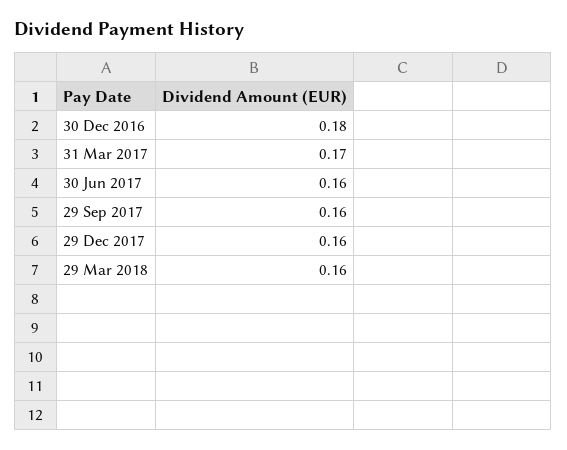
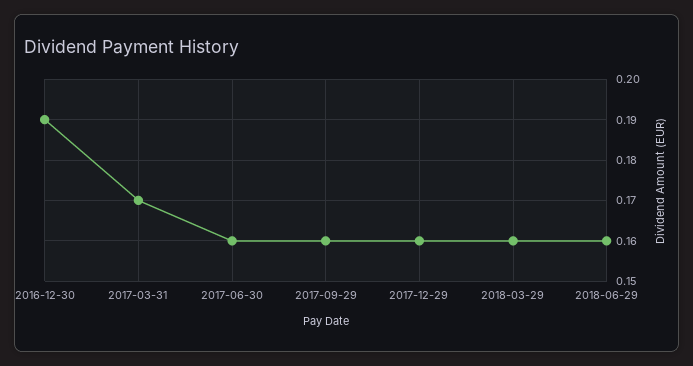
30 Dec 2016: 0.18 -> 0.19
2018-06-29: none -> 0.16

